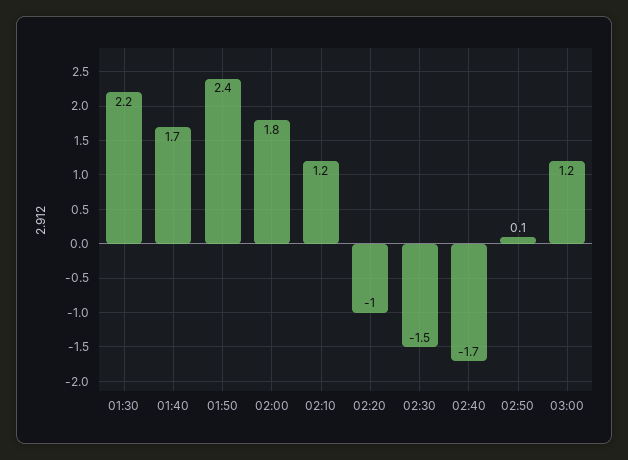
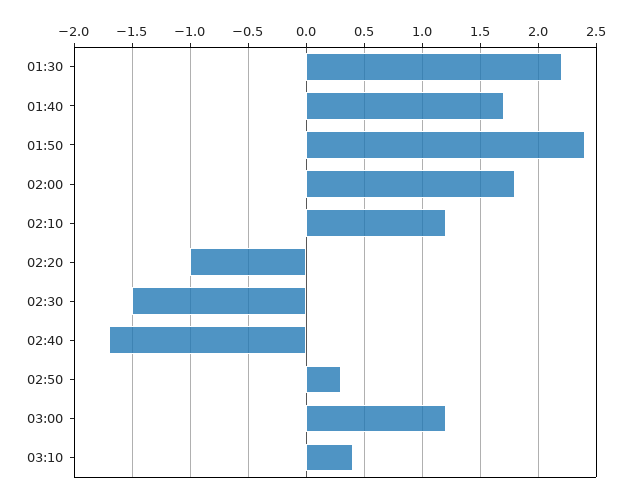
02:50: 0.1 -> 0.3
03:10: none -> 0.4

